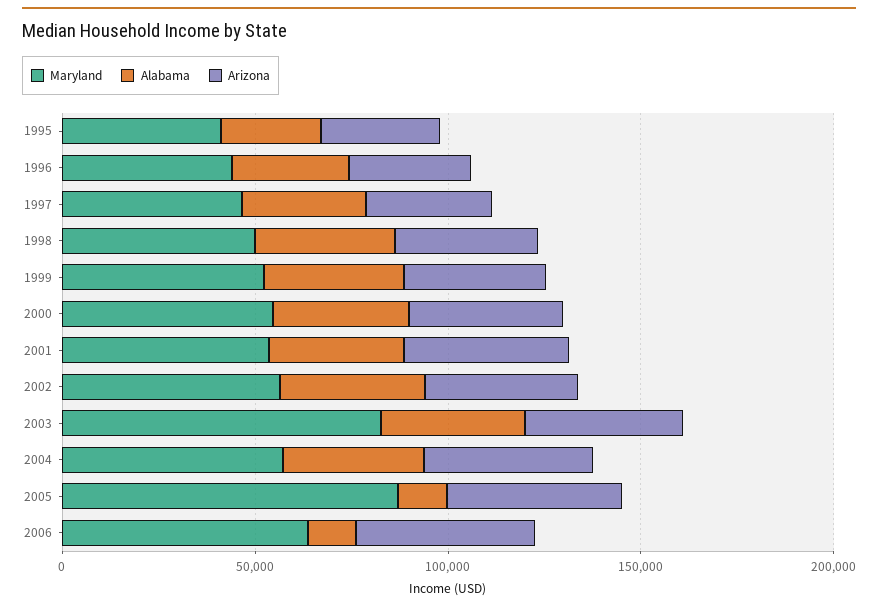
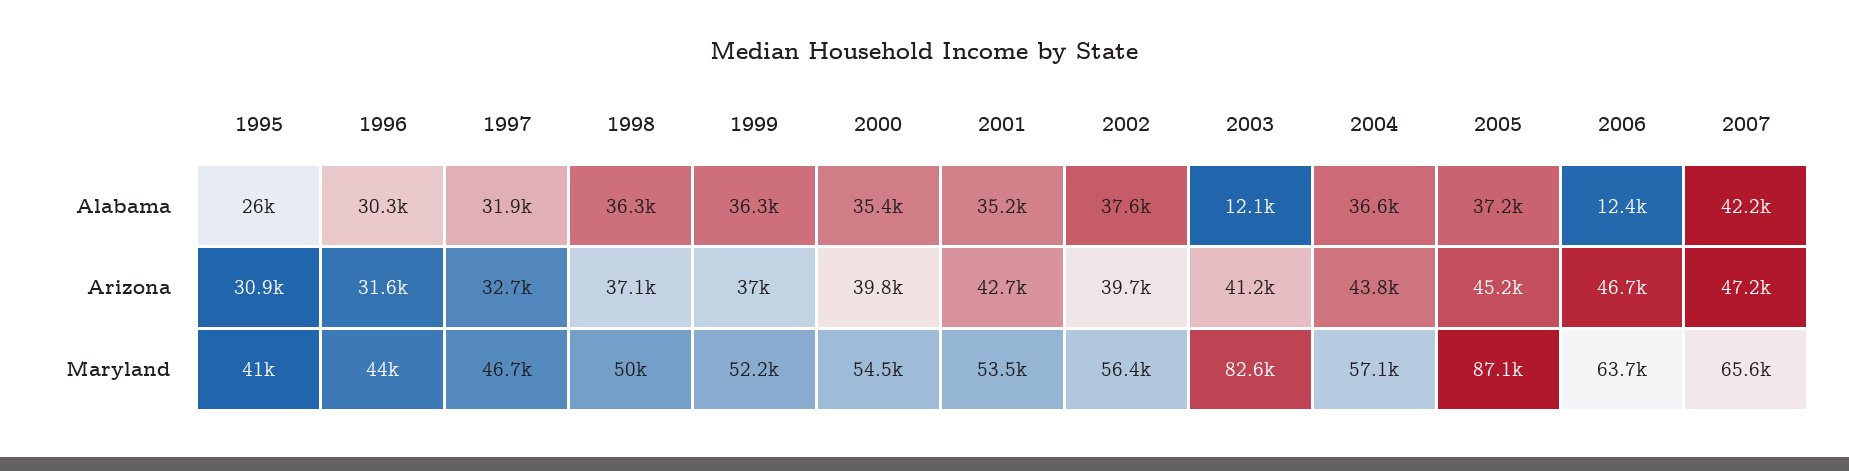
Alabama, 2003: 40000 -> 12100
Alabama, 2005: 10000 -> 37200
Alabama, 2007: none -> 42200
Arizona, 2007: none -> 47200
Maryland, 2007: none -> 65600

